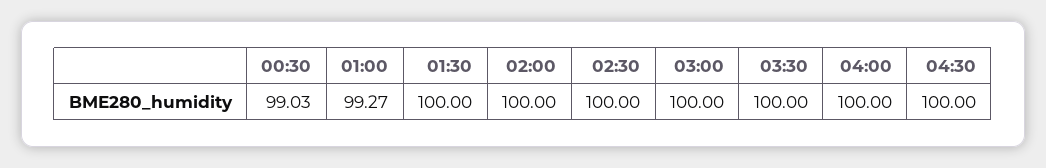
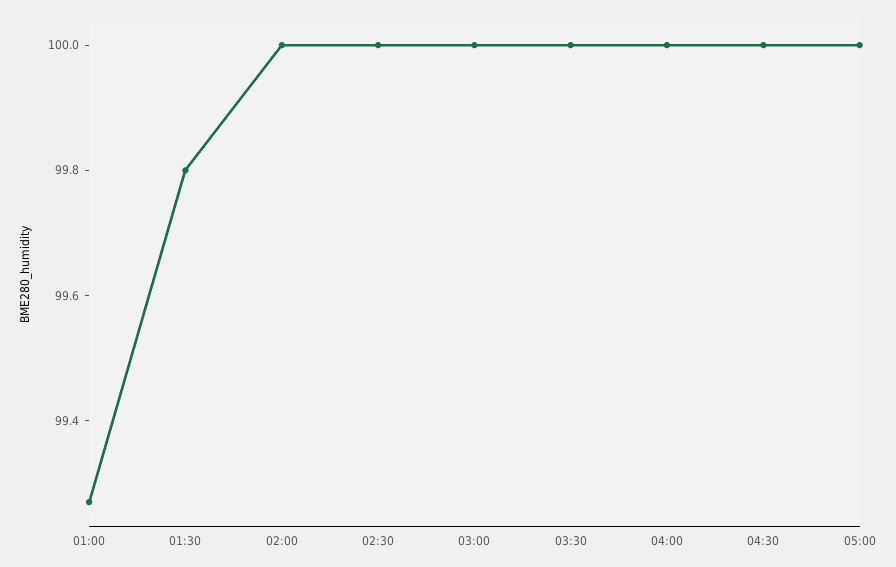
00:30: 99.03 -> none
01:30: 100 -> 99.8
05:00: none -> 100

